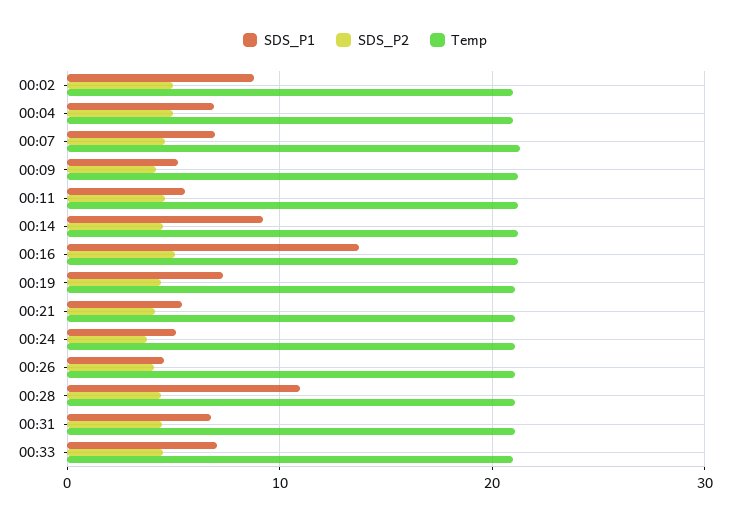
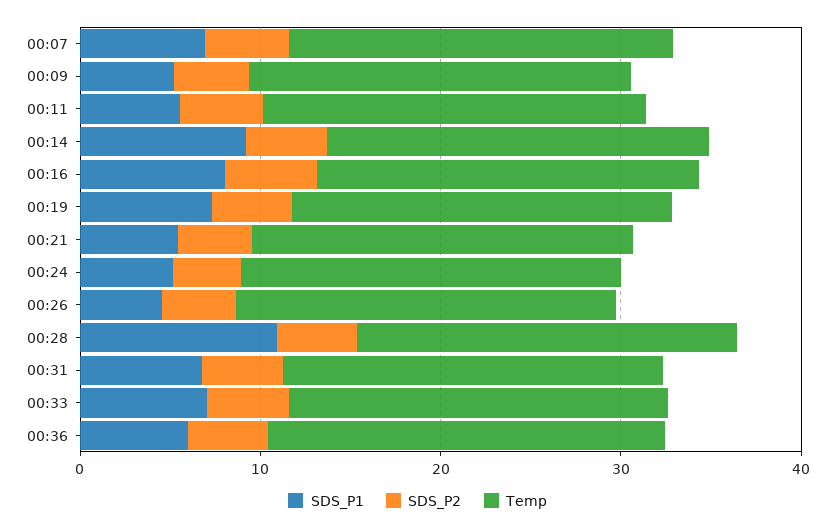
SDS_P1, 00:02: 9 -> none
SDS_P2, 00:02: 5 -> none
Temp, 00:02: 21 -> none
SDS_P1, 00:04: 7 -> none
SDS_P2, 00:04: 5 -> none
Temp, 00:04: 21 -> none
SDS_P1, 00:16: 14 -> 8
SDS_P1, 00:36: none -> 6
SDS_P2, 00:36: none -> 4
Temp, 00:36: none -> 22

